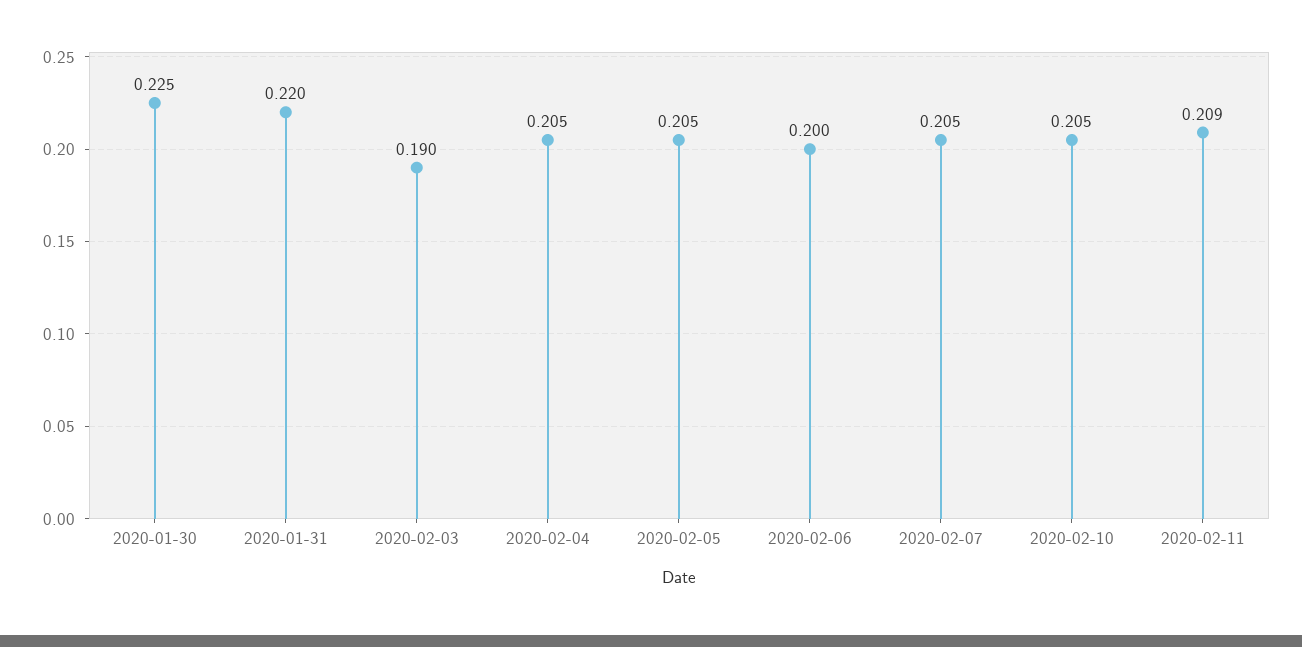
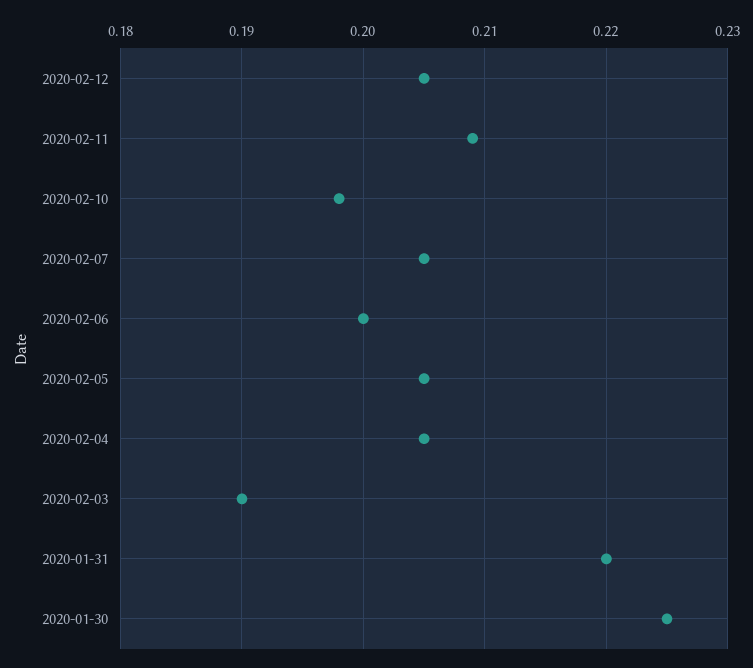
2020-02-10: 0.205 -> 0.198
2020-02-12: none -> 0.205

